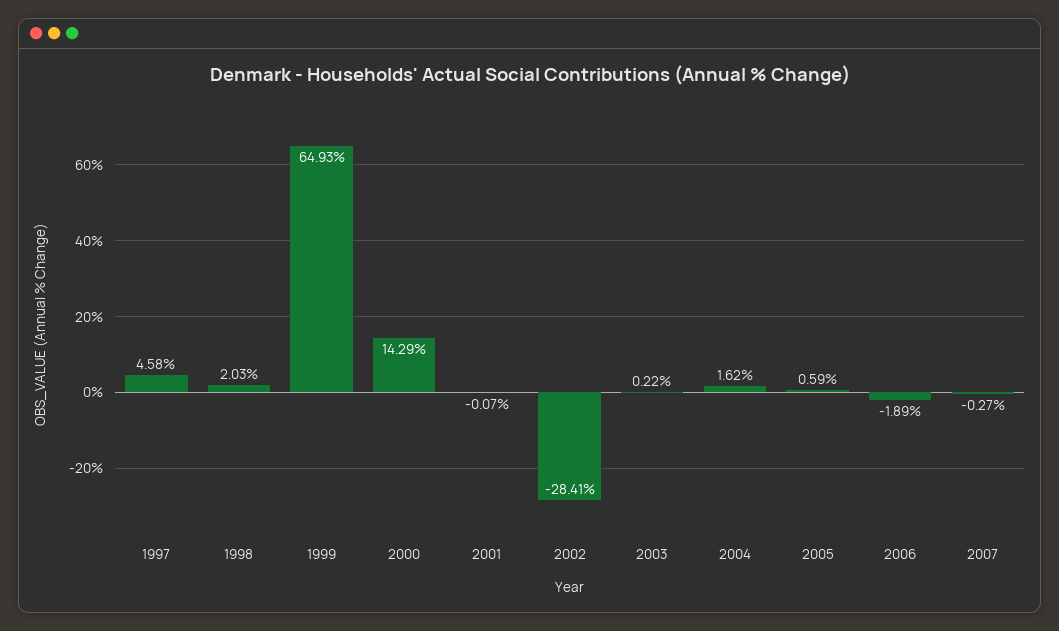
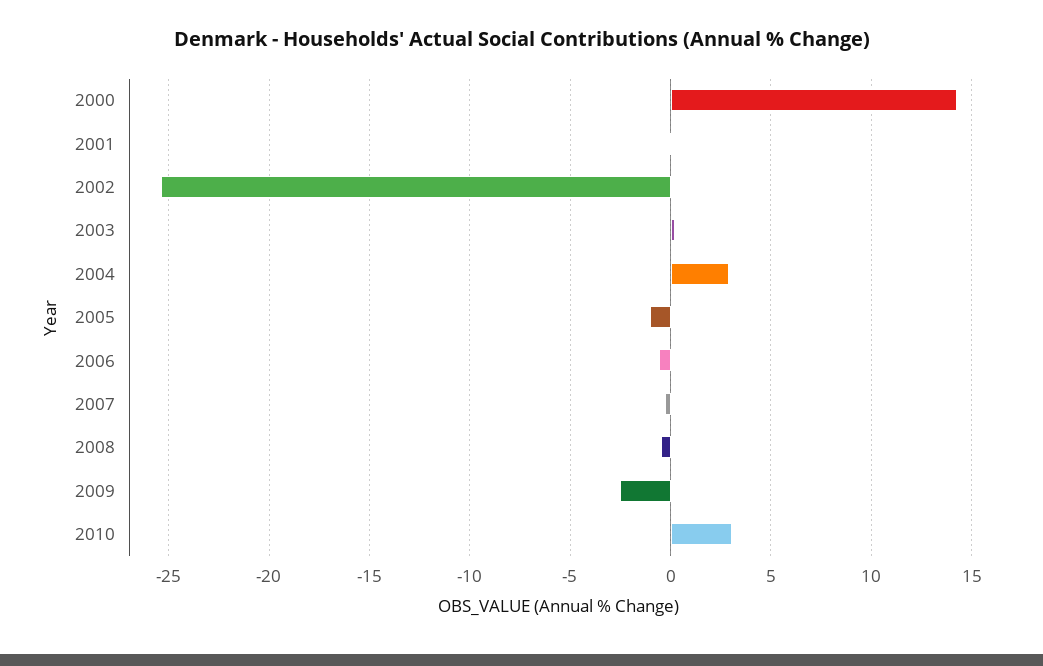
1997: 4.58 -> none
1998: 2.03 -> none
1999: 64.93 -> none
2002: -28.41 -> -25.5
2004: 1.62 -> 3
2005: 0.59 -> -1
2006: -1.89 -> -0.5
2008: none -> -0.5
2009: none -> -2.5
2010: none -> 3

